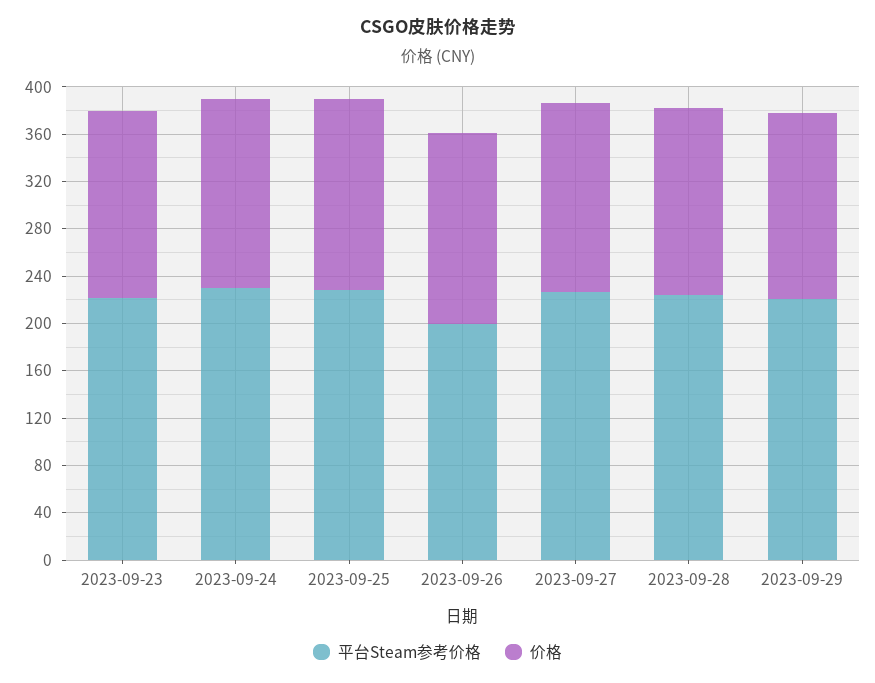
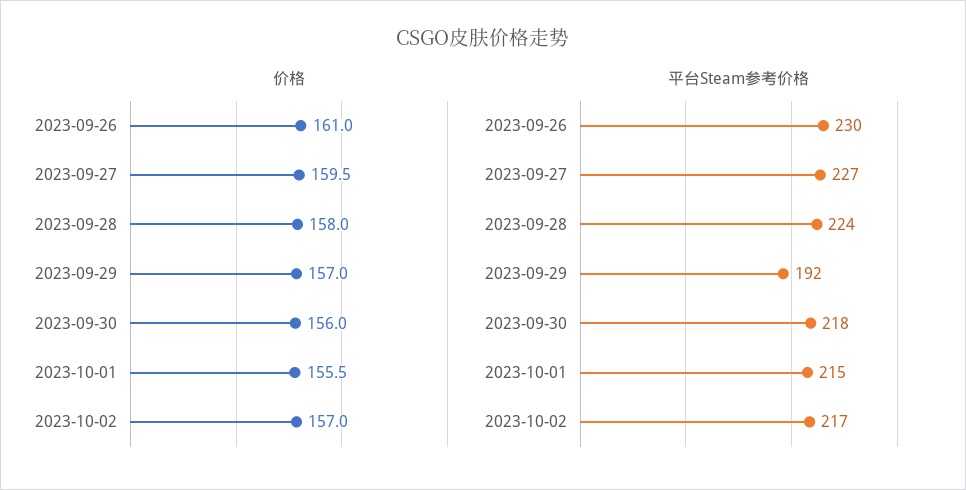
平台Steam参考价格, 2023-09-23: 220 -> none
价格, 2023-09-23: 160 -> none
平台Steam参考价格, 2023-09-24: 230 -> none
价格, 2023-09-24: 160 -> none
平台Steam参考价格, 2023-09-25: 230 -> none
价格, 2023-09-25: 160 -> none
平台Steam参考价格, 2023-09-26: 200 -> 230
平台Steam参考价格, 2023-09-29: 220 -> 192
价格, 2023-09-30: none -> 156
价格, 2023-10-01: none -> 155.5
价格, 2023-10-02: none -> 157
平台Steam参考价格, 2023-09-30: none -> 218
平台Steam参考价格, 2023-10-01: none -> 215
平台Steam参考价格, 2023-10-02: none -> 217

